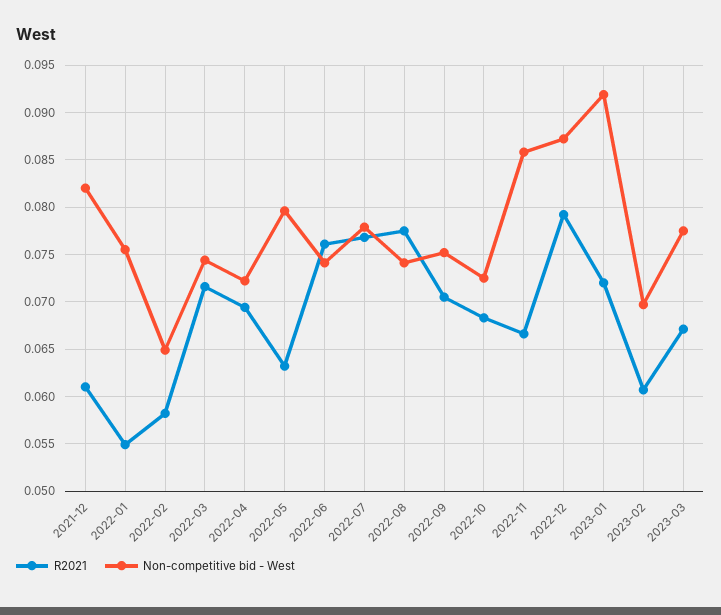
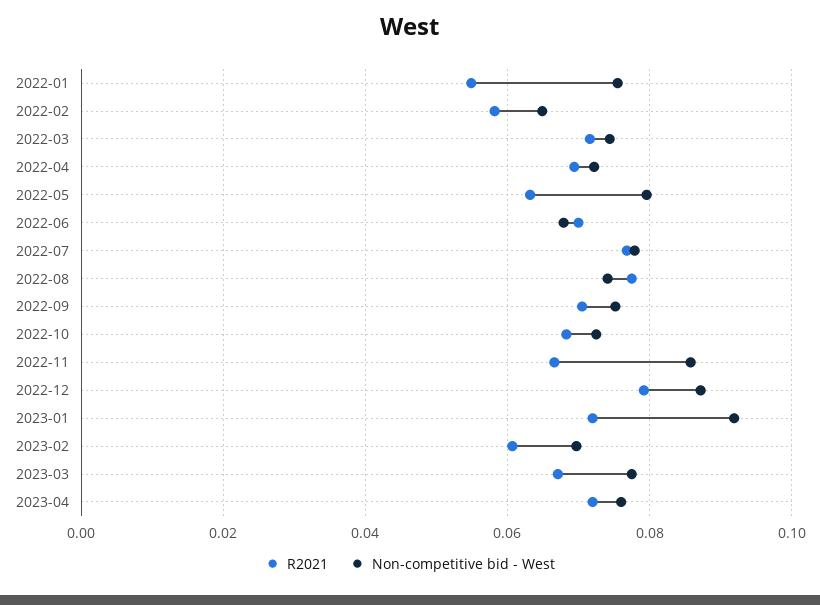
R2021, 2021-12: 0.061 -> none
Non-competitive bid - West, 2021-12: 0.082 -> none
R2021, 2022-06: 0.076 -> 0.07
Non-competitive bid - West, 2022-06: 0.074 -> 0.068
R2021, 2023-04: none -> 0.072
Non-competitive bid - West, 2023-04: none -> 0.076

